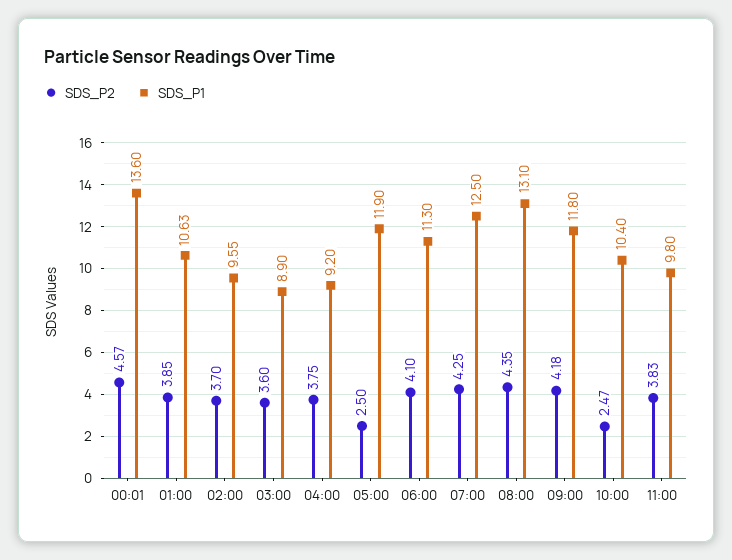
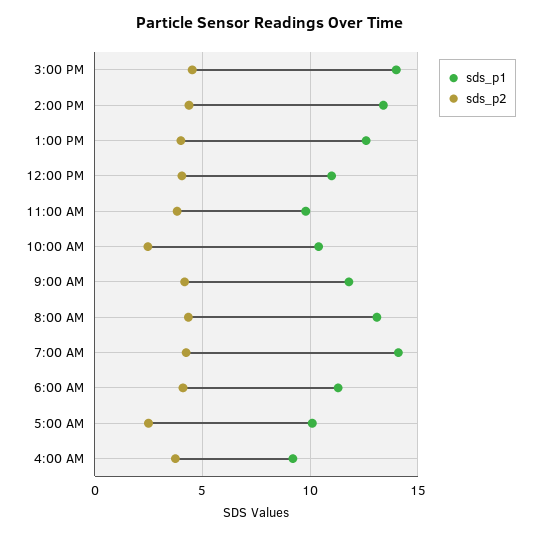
SDS_P2, 00:01: 4.57 -> none
SDS_P1, 00:01: 13.6 -> none
SDS_P2, 01:00: 3.85 -> none
SDS_P1, 01:00: 10.63 -> none
SDS_P2, 02:00: 3.7 -> none
SDS_P1, 02:00: 9.55 -> none
SDS_P2, 03:00: 3.6 -> none
SDS_P1, 03:00: 8.9 -> none
SDS_P1, 05:00: 11.9 -> 10
SDS_P1, 07:00: 12.5 -> 14
SDS_P1, 3:00 PM: none -> 14
SDS_P2, 3:00 PM: none -> 4.5
SDS_P1, 2:00 PM: none -> 13.5
SDS_P2, 2:00 PM: none -> 4.5
SDS_P1, 1:00 PM: none -> 12.5
SDS_P2, 1:00 PM: none -> 4
SDS_P1, 12:00 PM: none -> 11
SDS_P2, 12:00 PM: none -> 4

